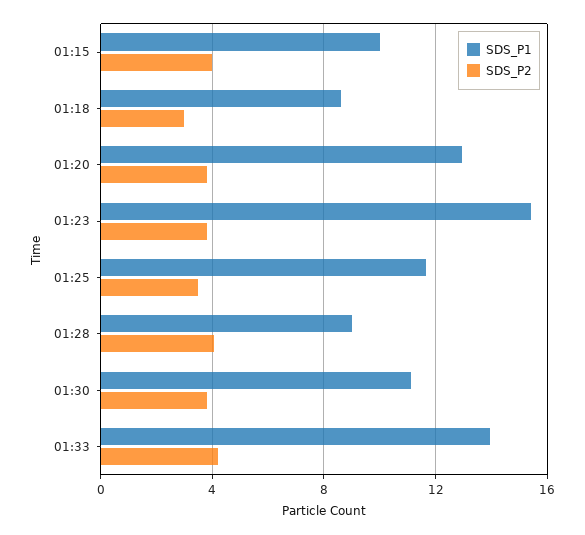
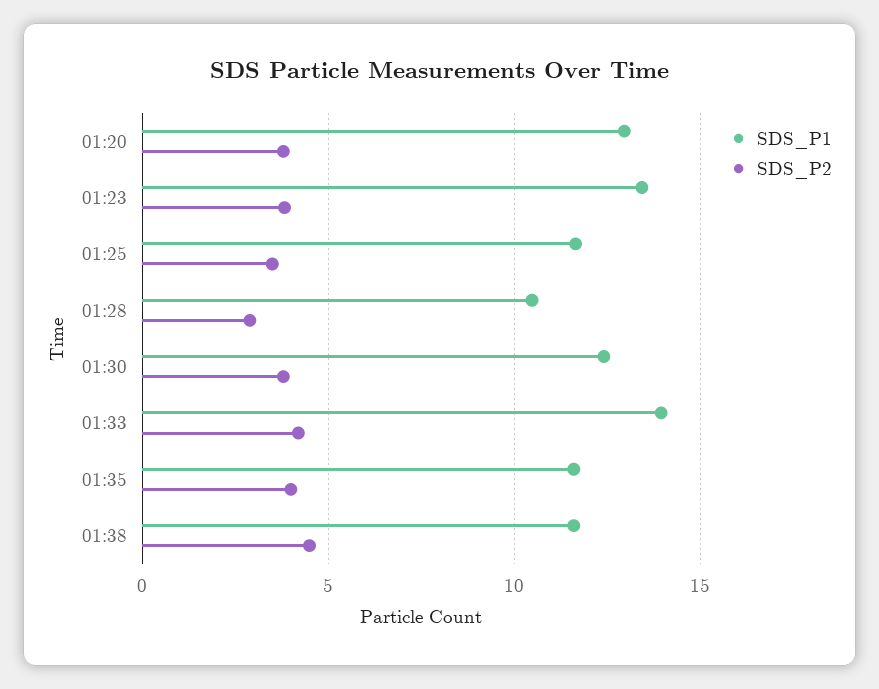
SDS_P1, 01:15: 10 -> none
SDS_P2, 01:15: 4 -> none
SDS_P1, 01:18: 8.5 -> none
SDS_P2, 01:18: 3 -> none
SDS_P1, 01:23: 15.5 -> 13.5
SDS_P1, 01:28: 9 -> 10.5
SDS_P2, 01:28: 4 -> 3
SDS_P1, 01:30: 11 -> 12.5
SDS_P1, 01:35: none -> 11.5
SDS_P2, 01:35: none -> 4
SDS_P1, 01:38: none -> 11.5
SDS_P2, 01:38: none -> 4.5

